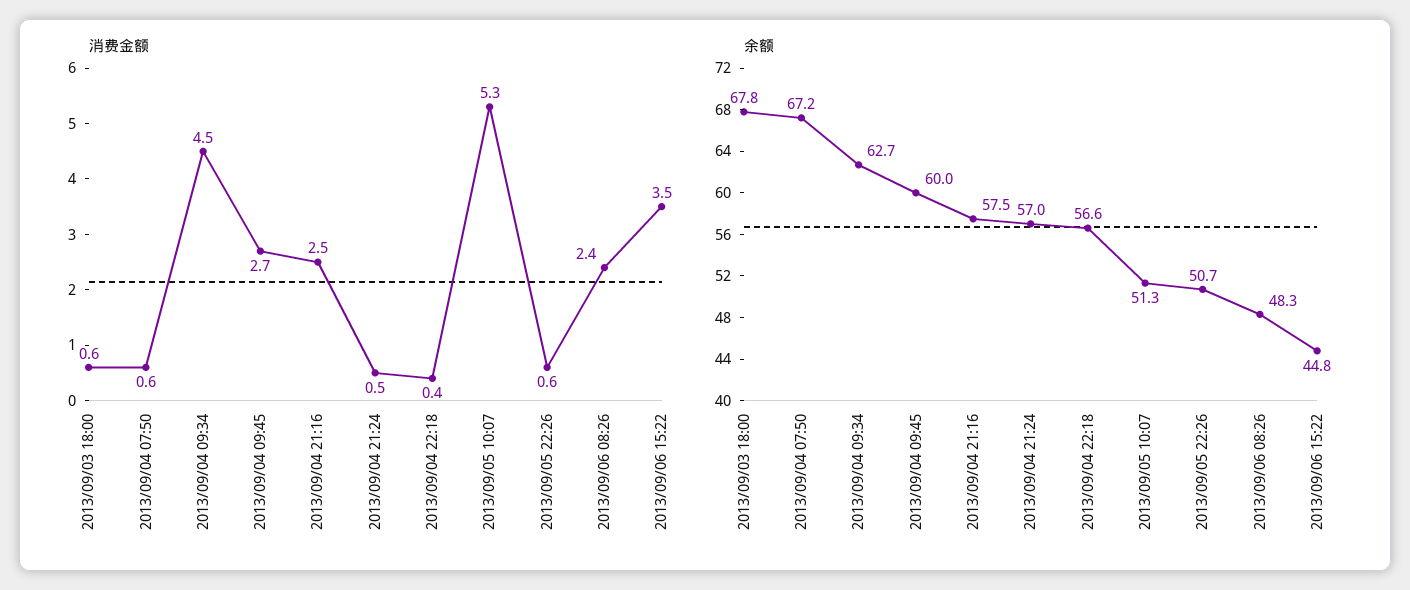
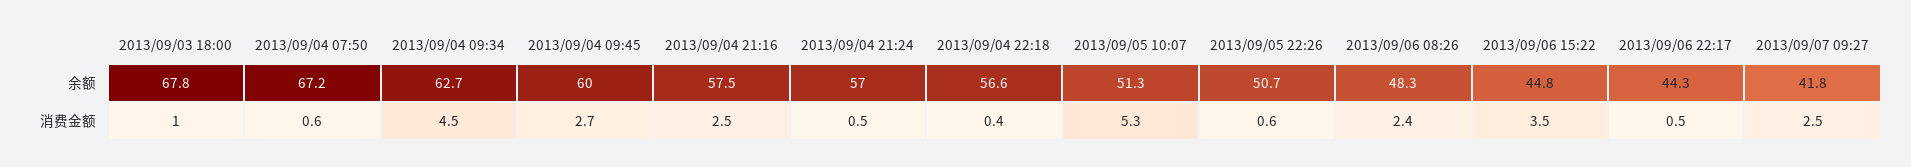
消费金额, 2013/09/03 18:00: 0.6 -> 1
余额, 2013/09/06 22:17: none -> 44.3
余额, 2013/09/07 09:27: none -> 41.8
消费金额, 2013/09/06 22:17: none -> 0.5
消费金额, 2013/09/07 09:27: none -> 2.5

